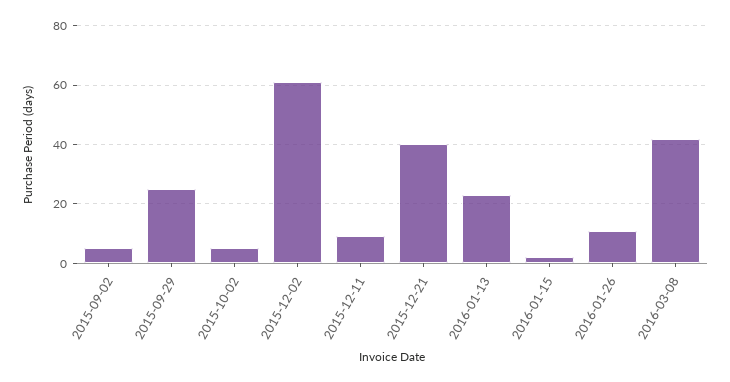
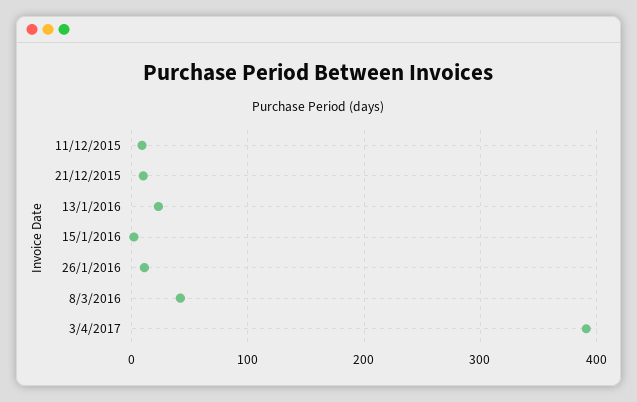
2015-09-02: 5 -> none
2015-09-29: 25 -> none
2015-10-02: 5 -> none
2015-12-02: 60 -> none
2015-12-21: 40 -> 10
3/4/2017: none -> 390

